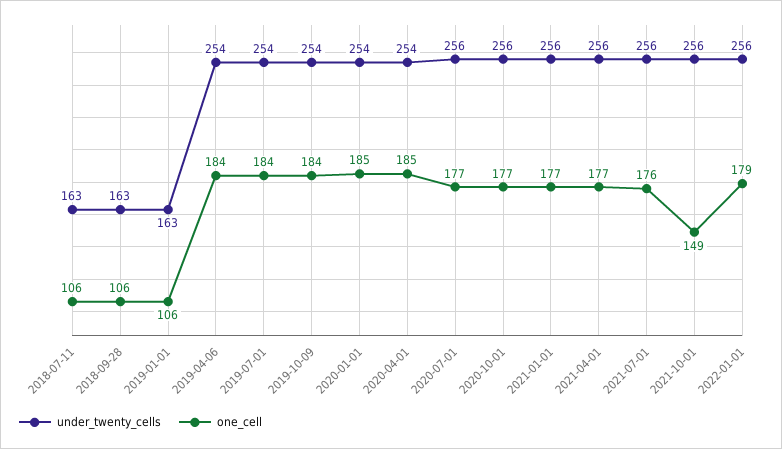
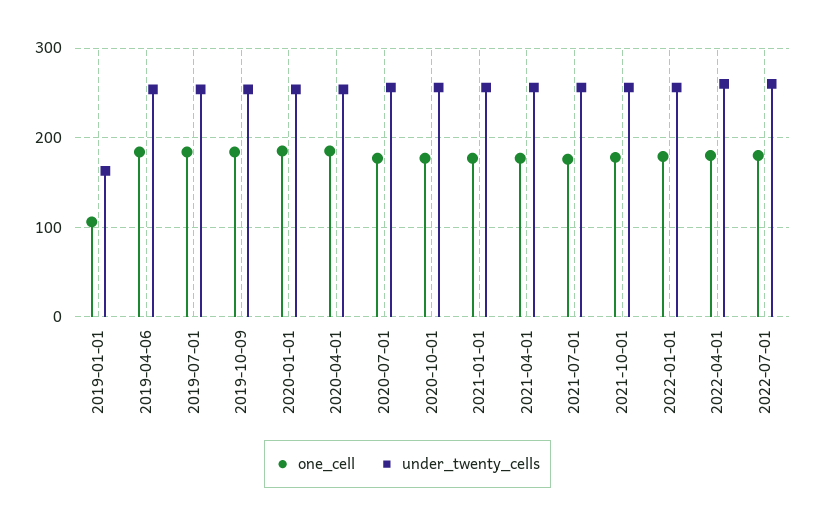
under_twenty_cells, 2018-07-11: 163 -> none
one_cell, 2018-07-11: 106 -> none
under_twenty_cells, 2018-09-28: 163 -> none
one_cell, 2018-09-28: 106 -> none
one_cell, 2021-10-01: 149 -> 180
one_cell, 2022-04-01: none -> 180
under_twenty_cells, 2022-04-01: none -> 260
one_cell, 2022-07-01: none -> 180
under_twenty_cells, 2022-07-01: none -> 260

